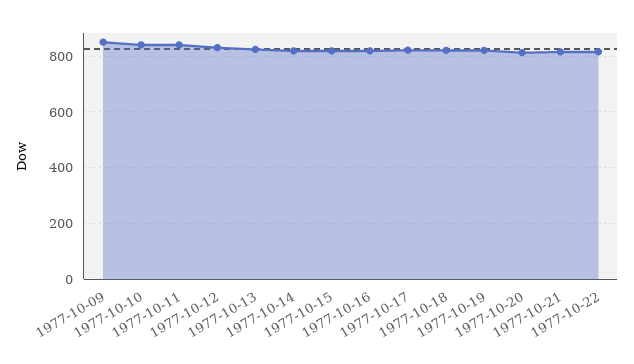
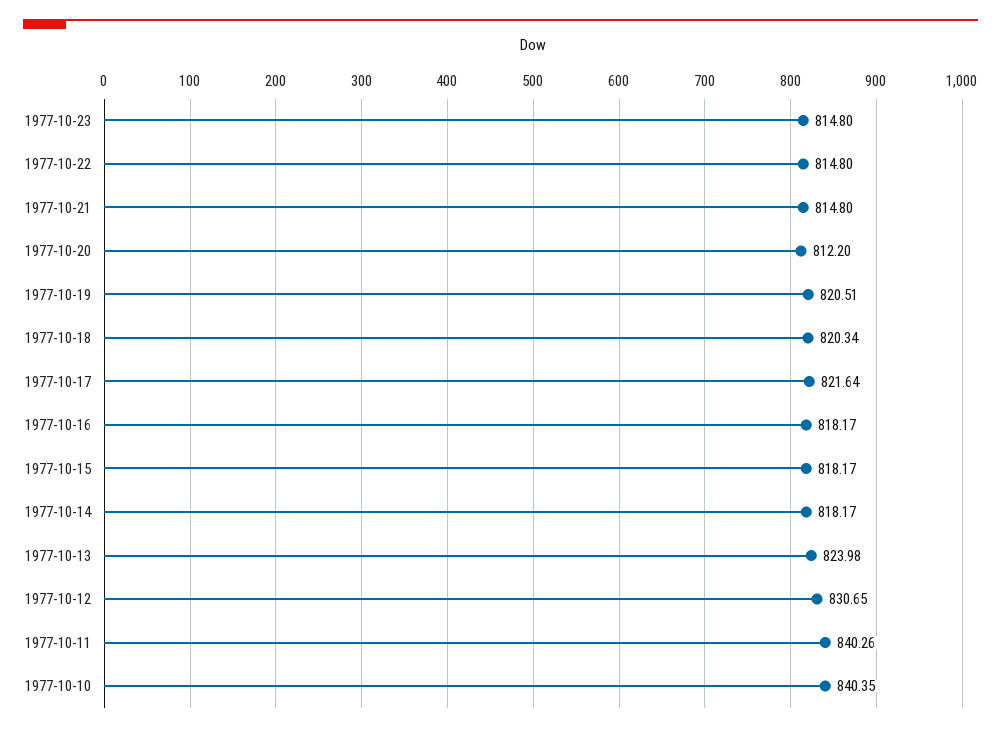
1977-10-09: 850 -> none
1977-10-23: none -> 814.8

